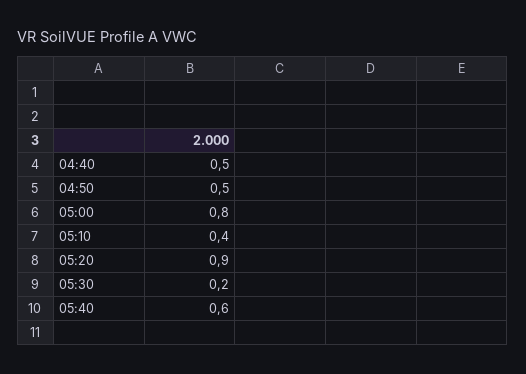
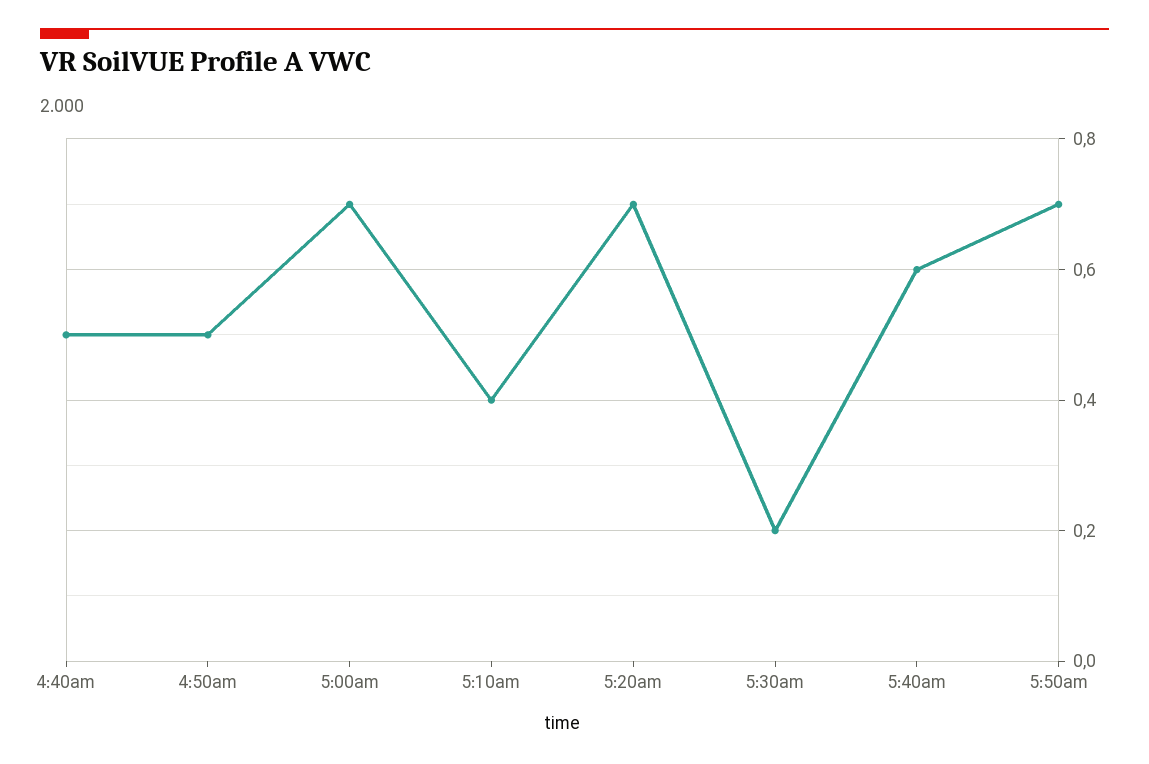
05:00: 0.8 -> 0.7
05:20: 0.9 -> 0.7
5:50am: none -> 0.7

